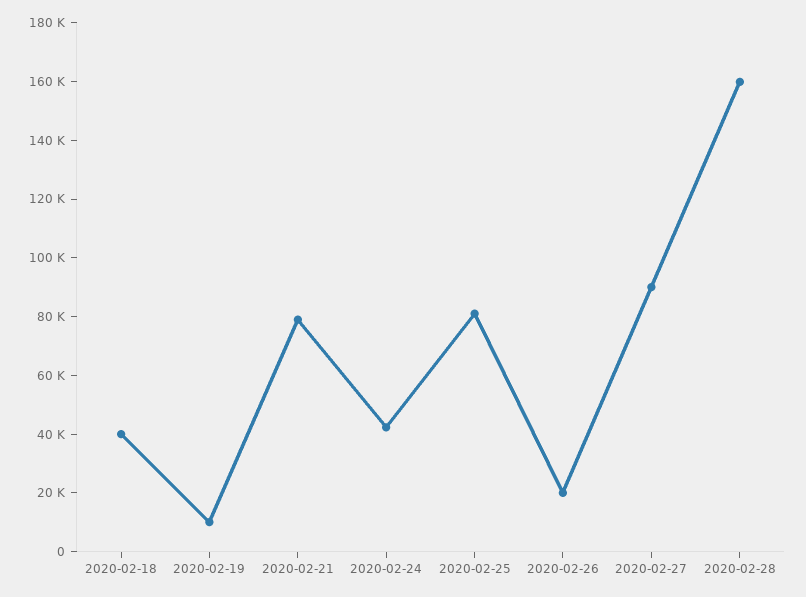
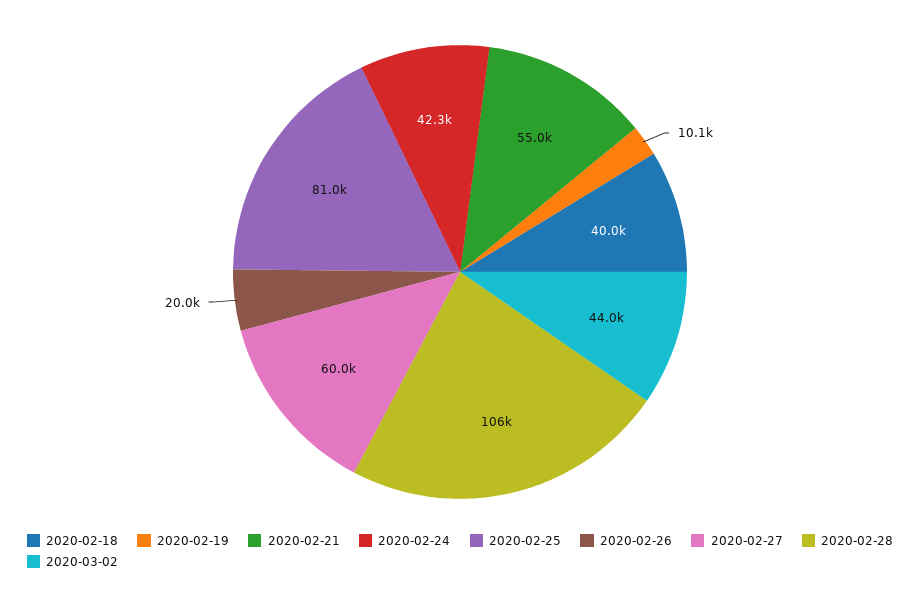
2020-02-21: 80000 -> 55000
2020-02-27: 90000 -> 60000
2020-02-28: 160000 -> 106000
2020-03-02: none -> 44000

